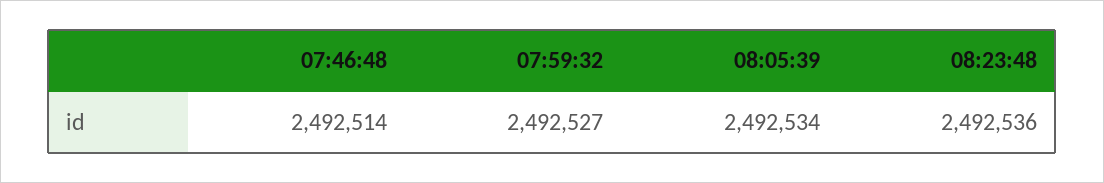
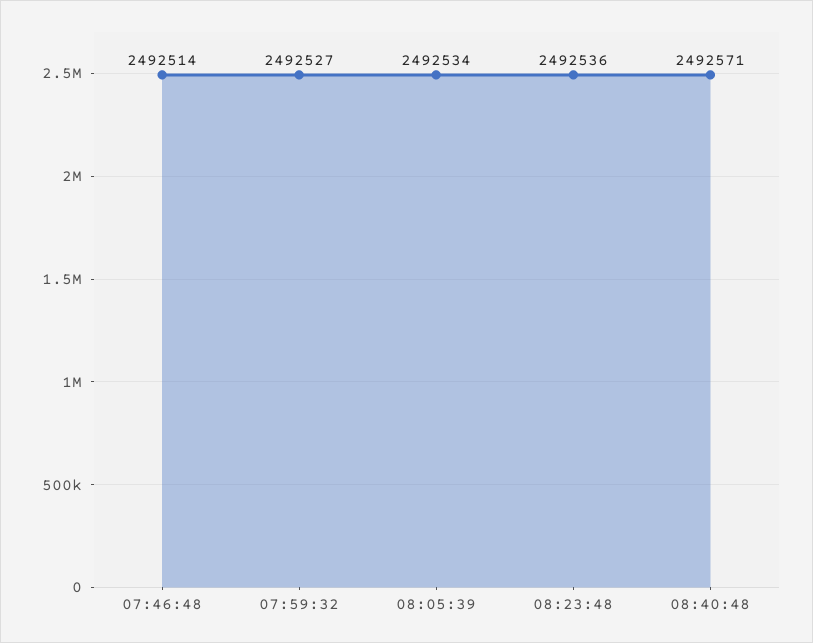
08:40:48: none -> 2492571

